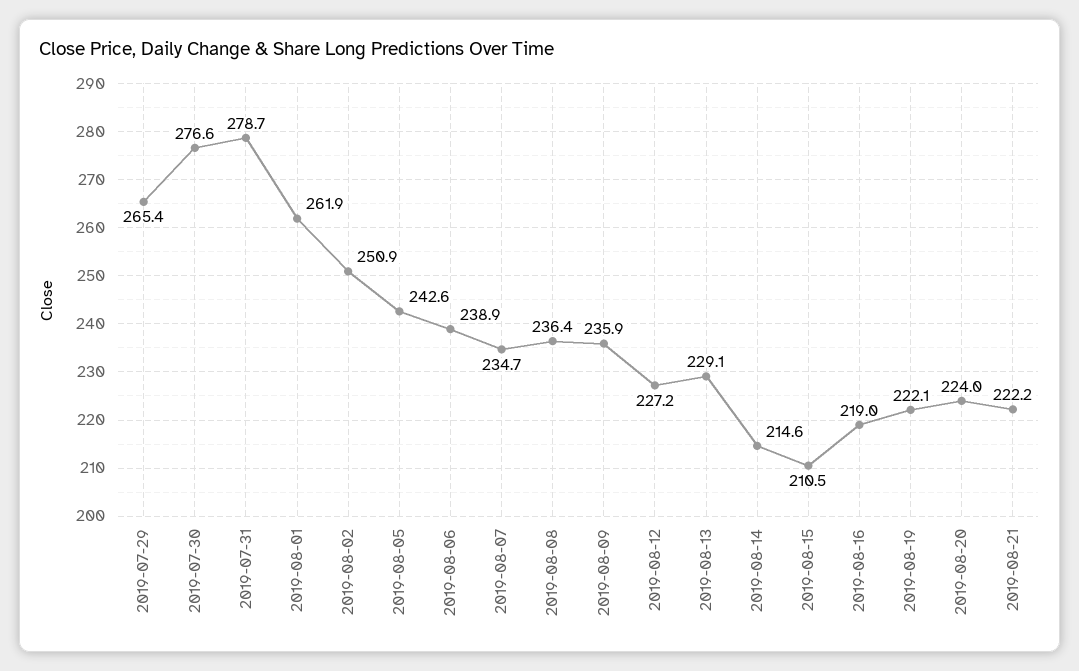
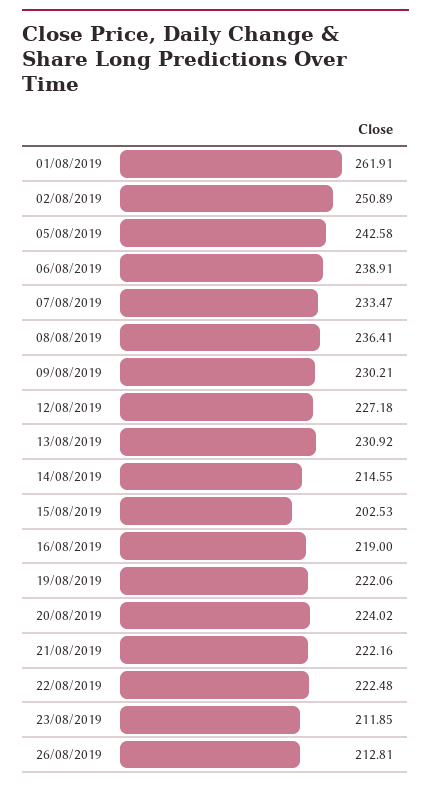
2019-07-29: 265.4 -> none
2019-07-30: 276.6 -> none
2019-07-31: 278.7 -> none
2019-08-07: 234.7 -> 233.47
2019-08-09: 235.9 -> 230.21
2019-08-13: 229.1 -> 230.92
2019-08-15: 210.5 -> 202.53
22/08/2019: none -> 222.48
23/08/2019: none -> 211.85
26/08/2019: none -> 212.81

